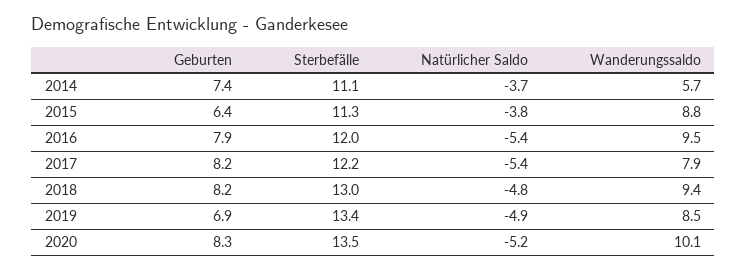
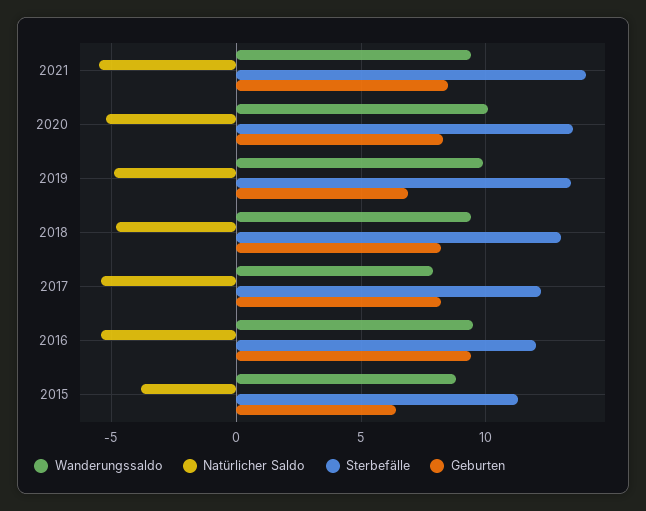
Geburten, 2014: 7.4 -> none
Sterbefälle, 2014: 11.1 -> none
Natürlicher Saldo, 2014: -3.7 -> none
Wanderungssaldo, 2014: 5.7 -> none
Geburten, 2016: 7.9 -> 9.5
Wanderungssaldo, 2019: 8.5 -> 10
Wanderungssaldo, 2021: none -> 9.5
Natürlicher Saldo, 2021: none -> -5.5
Sterbefälle, 2021: none -> 14
Geburten, 2021: none -> 8.5

